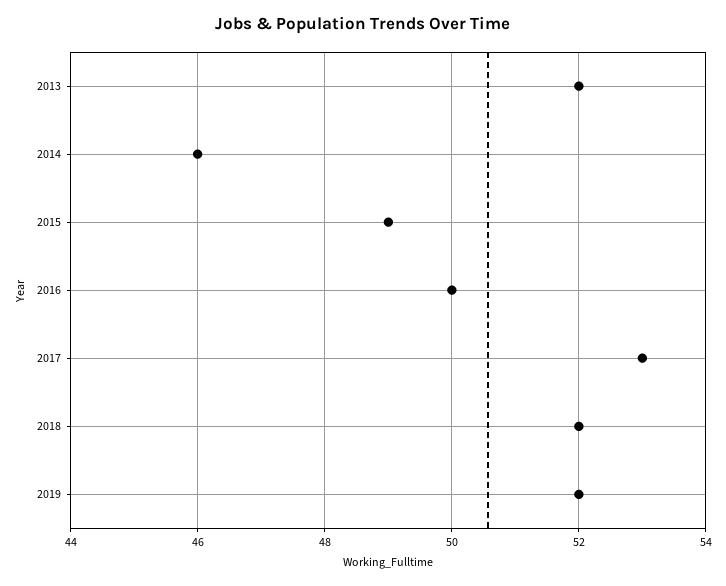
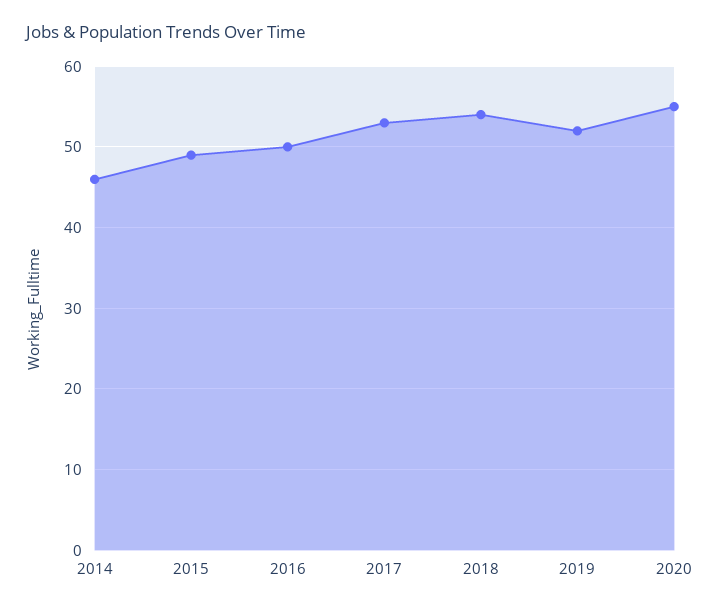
2013: 52 -> none
2018: 52 -> 54
2020: none -> 55

